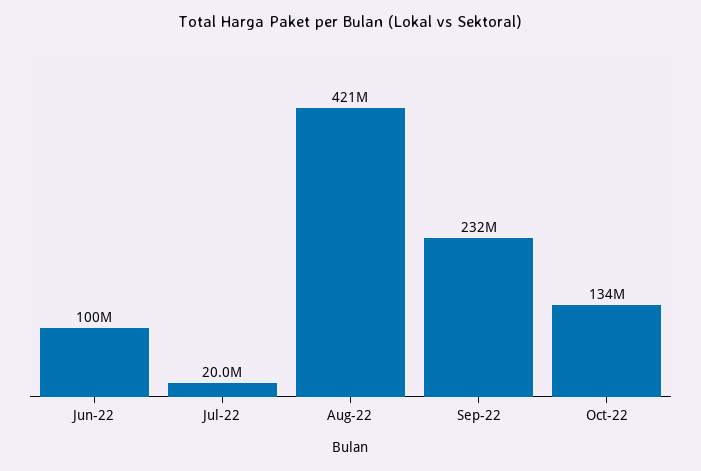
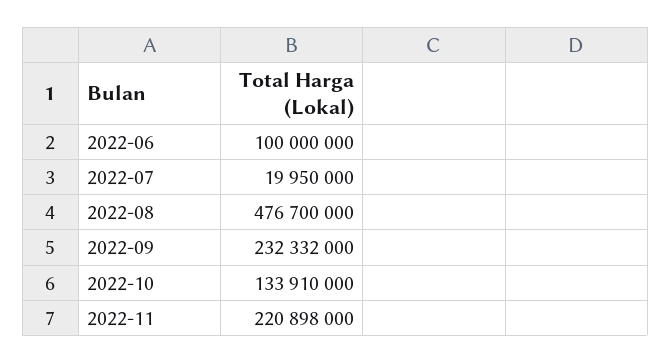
Aug-22: 421000000 -> 476700000
2022-11: none -> 220898000

